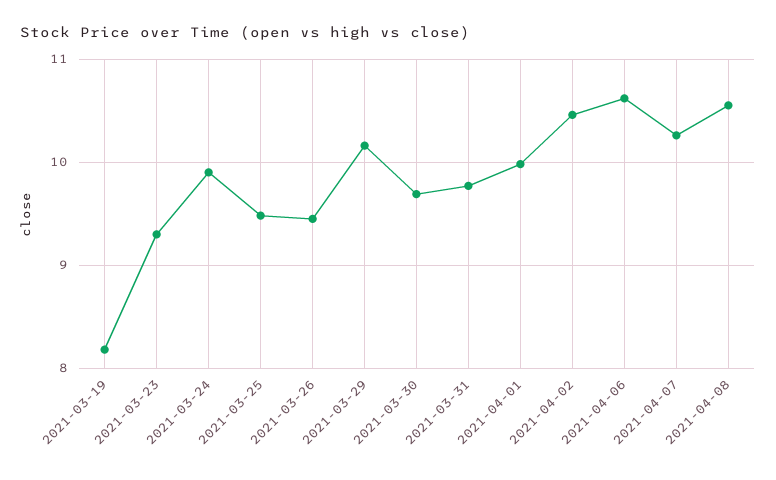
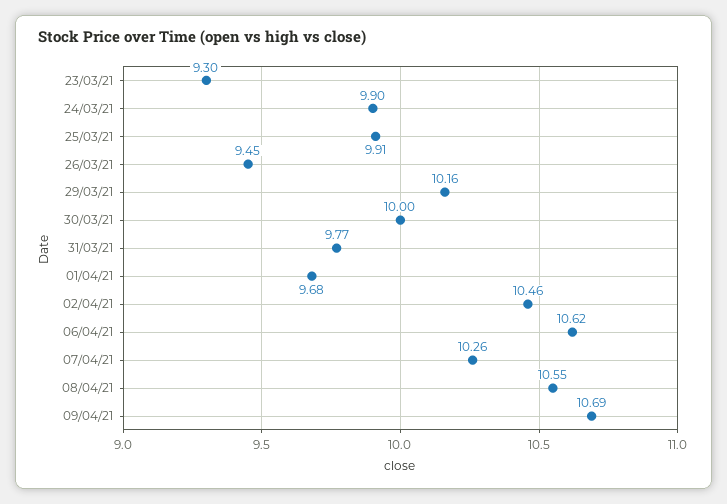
2021-03-19: 8.2 -> none
2021-03-25: 9.5 -> 9.91
2021-03-30: 9.7 -> 10
2021-04-01: 10 -> 9.68
09/04/21: none -> 10.69

